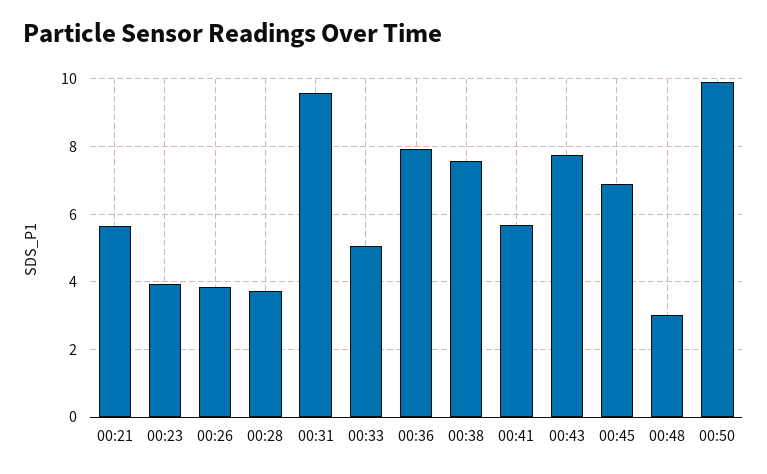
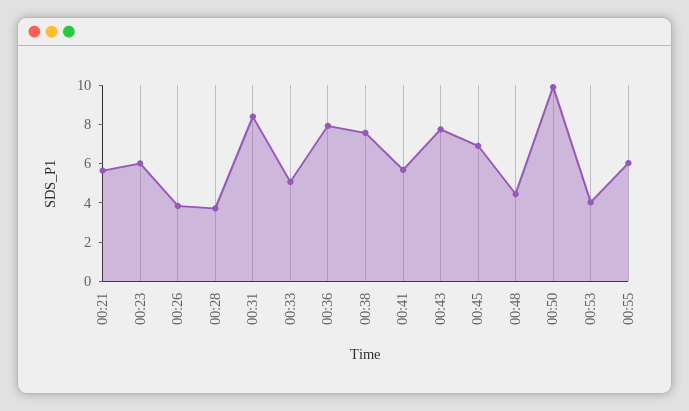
00:23: 4 -> 6
00:31: 9.6 -> 8.5
00:48: 3 -> 4.5
00:53: none -> 4
00:55: none -> 6

